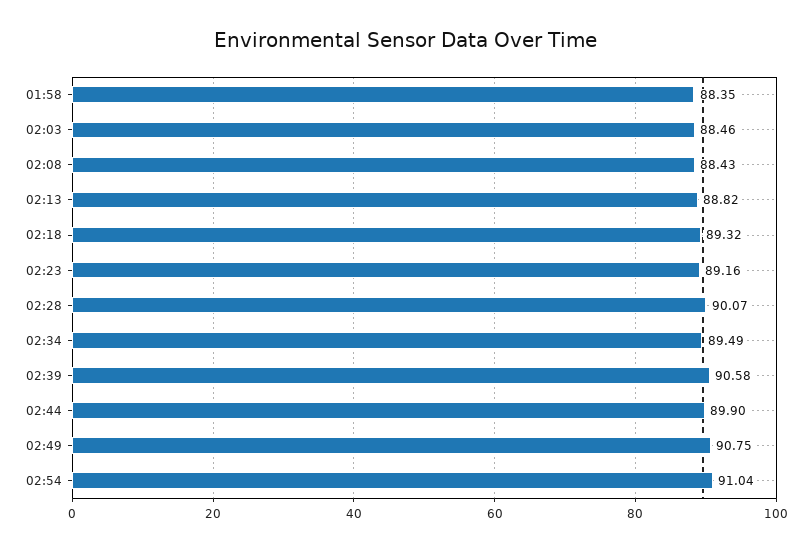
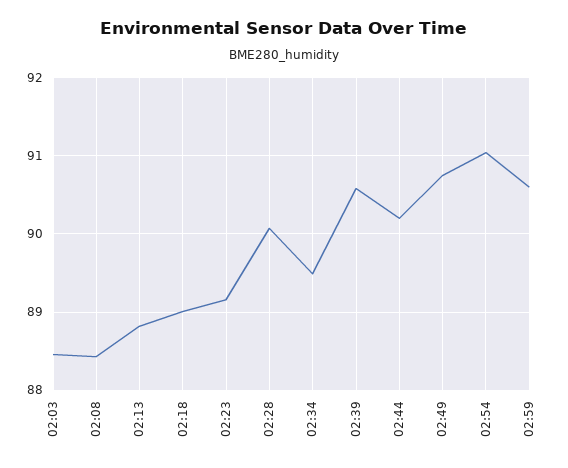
01:58: 88.35 -> none
02:18: 89.32 -> 89
02:44: 89.9 -> 90.2
02:59: none -> 90.6

